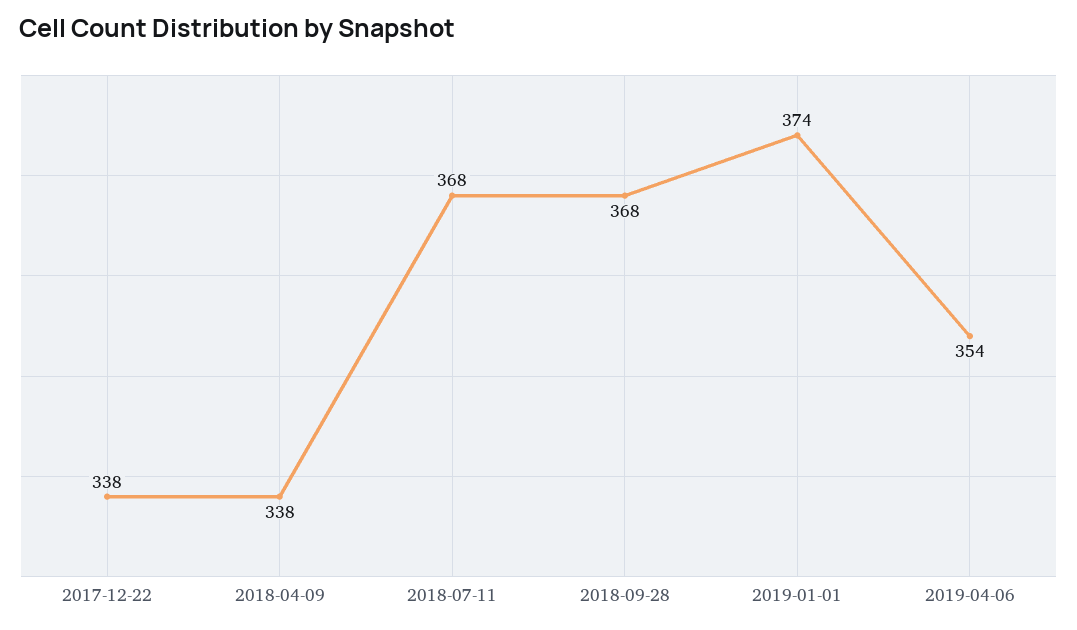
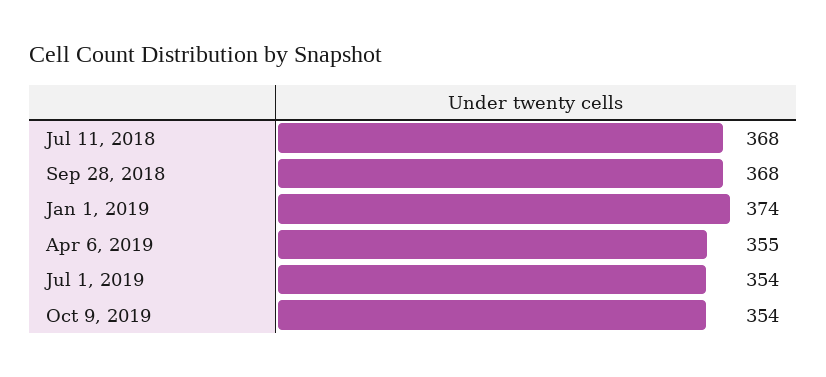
2017-12-22: 338 -> none
2018-04-09: 338 -> none
2019-04-06: 354 -> 355
Jul 1, 2019: none -> 354
Oct 9, 2019: none -> 354

